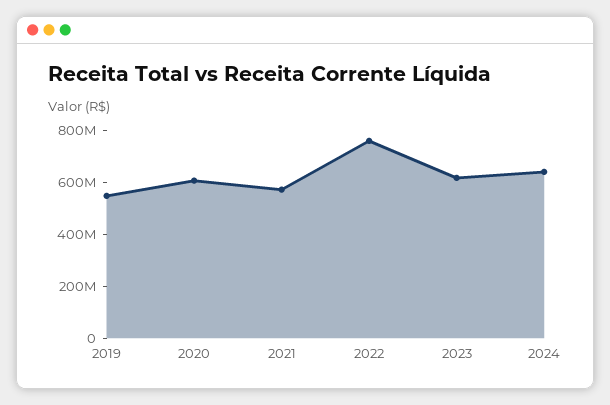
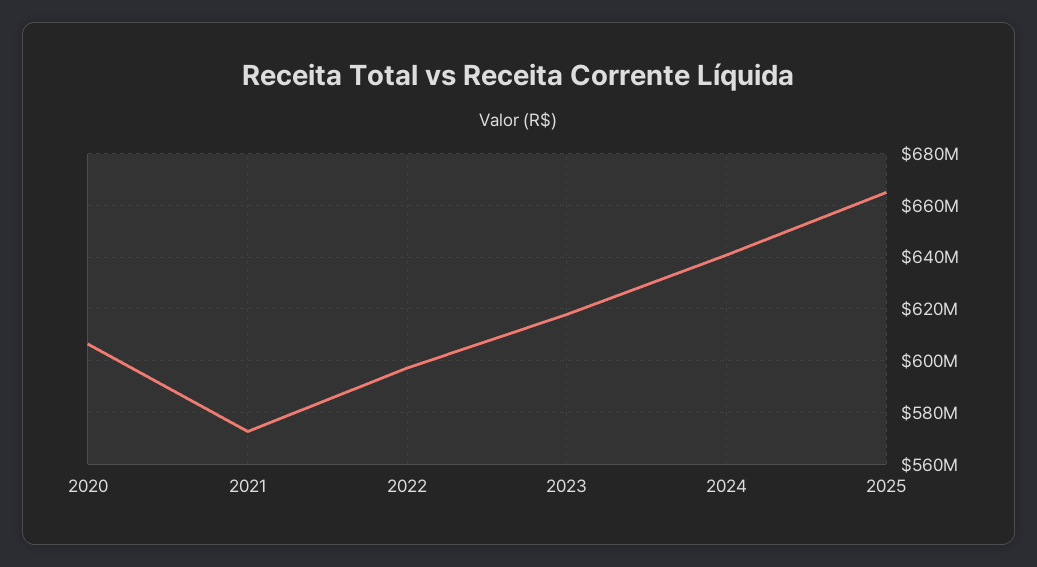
2019: 550000000 -> none
2022: 750000000 -> 597500000
2025: none -> 665000000

